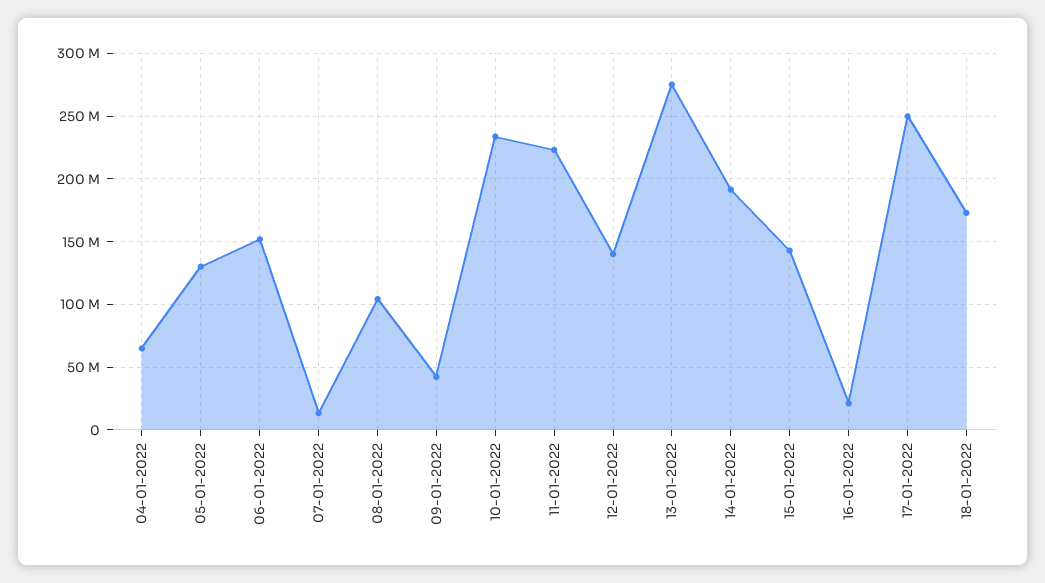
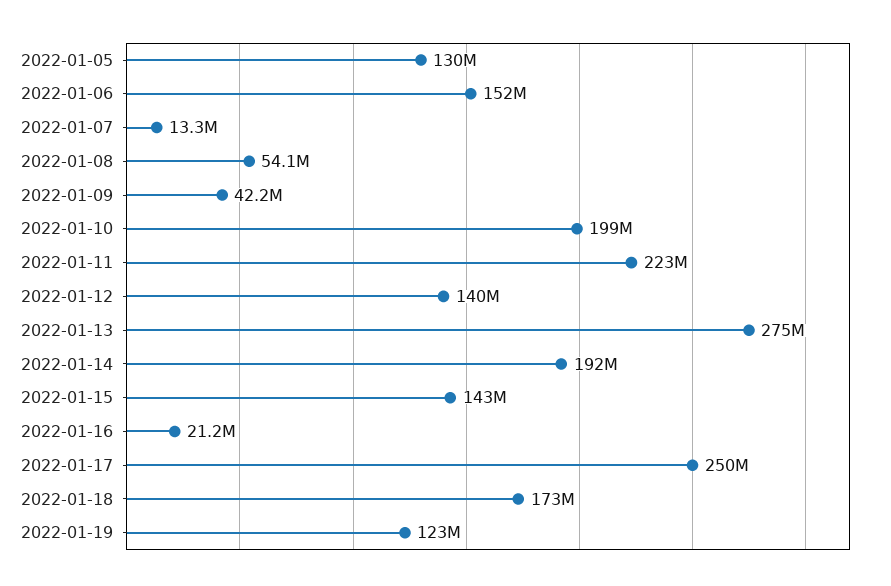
04-01-2022: 65000000 -> none
08-01-2022: 105000000 -> 54100000
10-01-2022: 235000000 -> 199000000
2022-01-19: none -> 123000000

